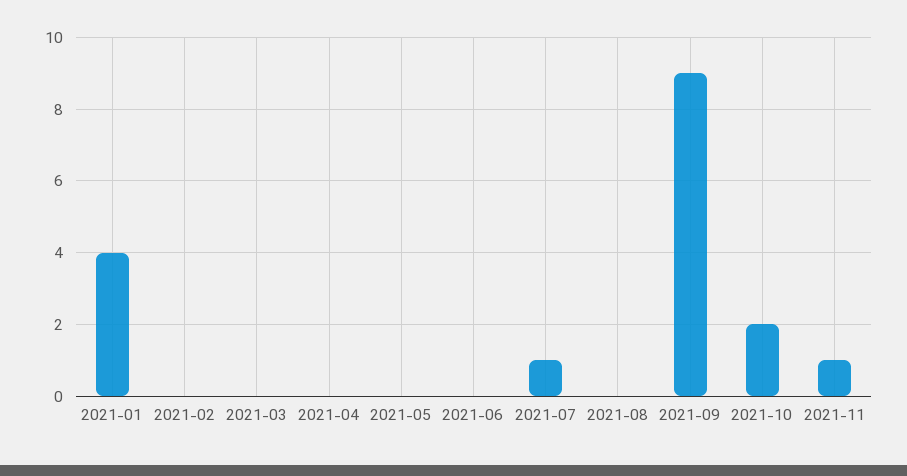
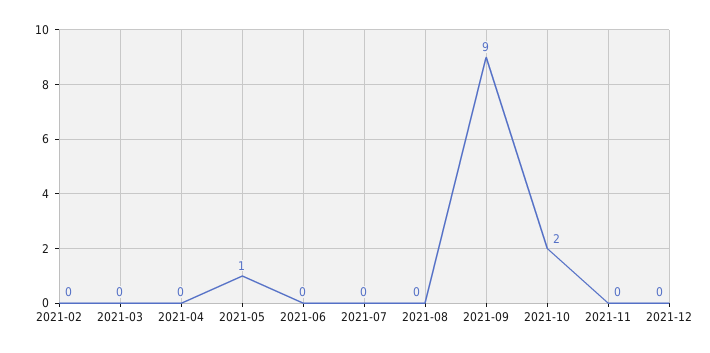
2021-01: 4 -> none
2021-05: 0 -> 1
2021-07: 1 -> 0
2021-11: 1 -> 0
2021-12: none -> 0

